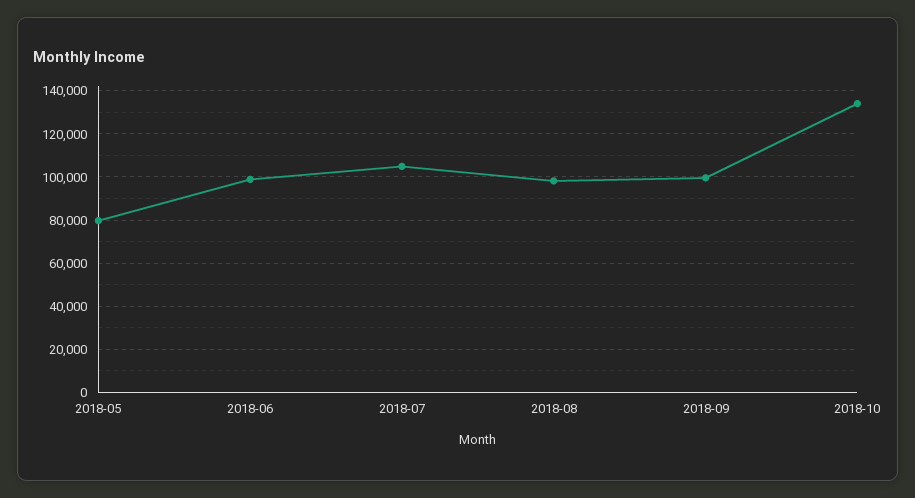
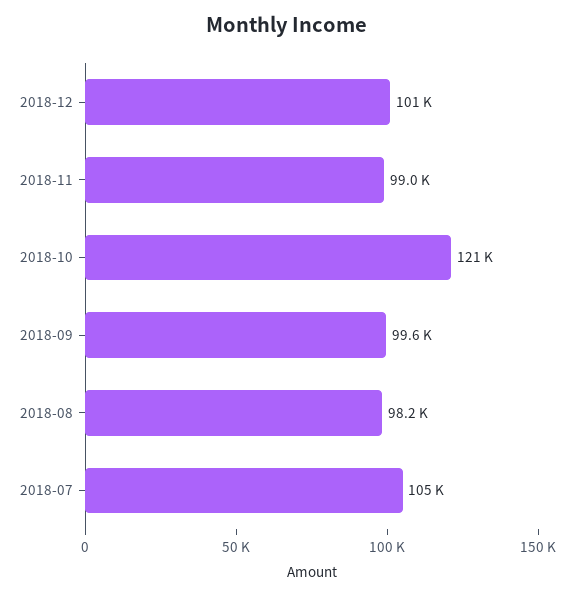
2018-05: 80000 -> none
2018-06: 100000 -> none
2018-10: 135000 -> 121000
2018-12: none -> 101000
2018-11: none -> 99000

